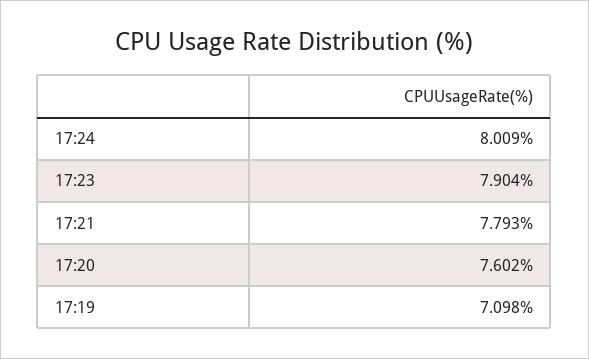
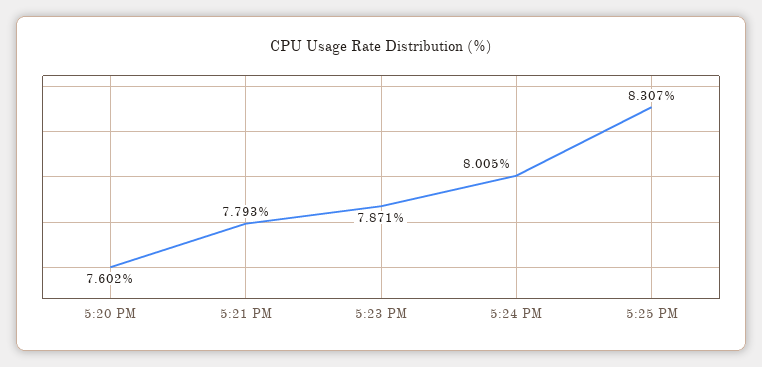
17:24: 8.009 -> 8.005
17:23: 7.904 -> 7.871
17:19: 7.098 -> none
5:25 PM: none -> 8.307

